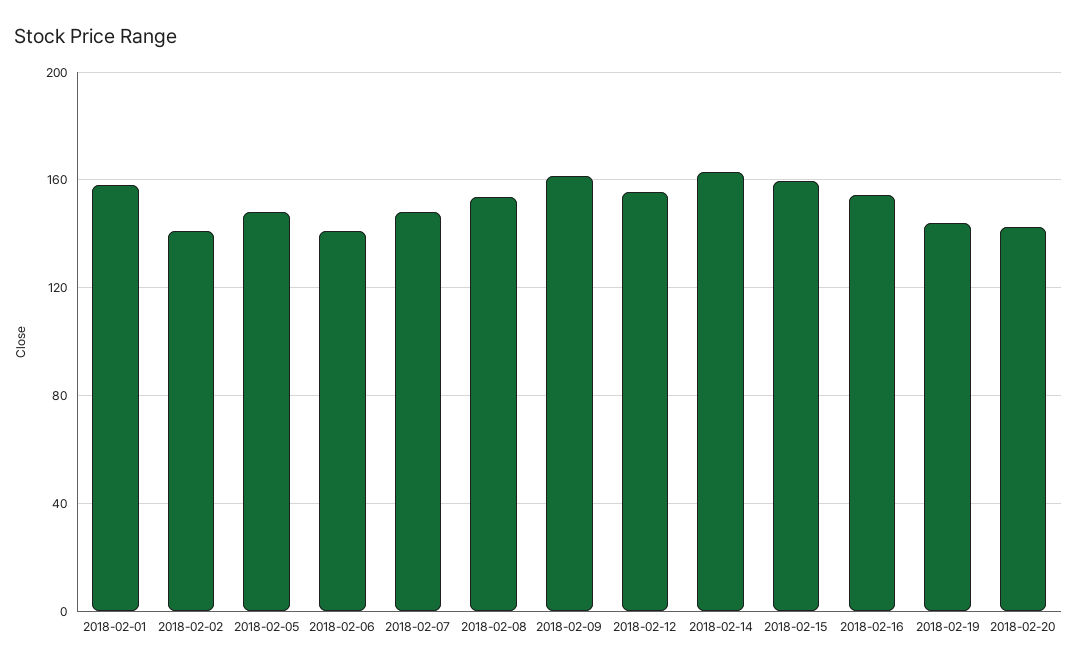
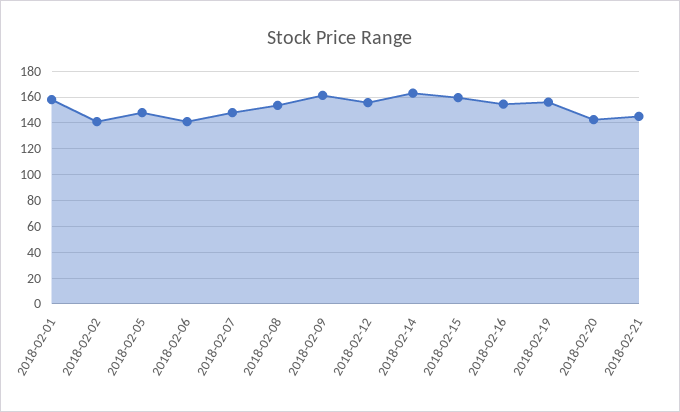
2018-02-19: 145 -> 155
2018-02-21: none -> 145

